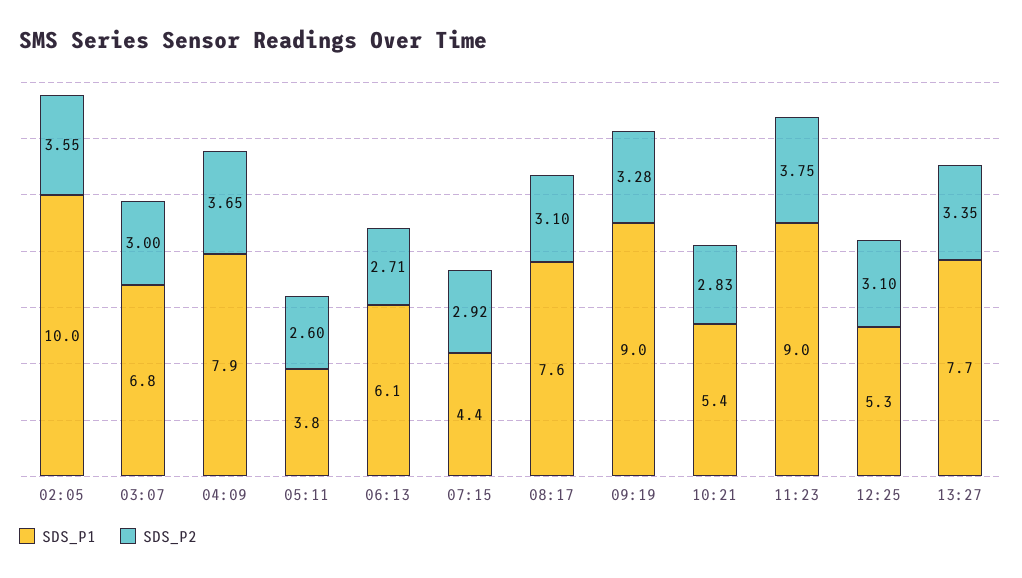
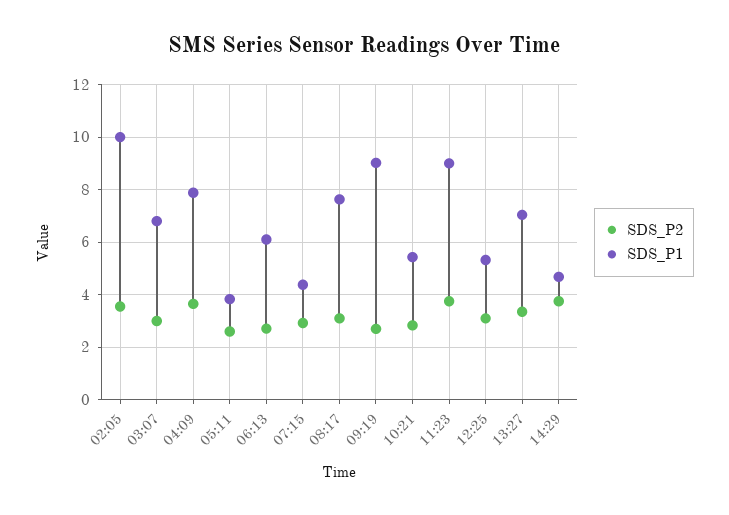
SDS_P2, 09:19: 3.28 -> 2.75
SDS_P1, 13:27: 7.7 -> 7
SDS_P2, 14:29: none -> 3.75
SDS_P1, 14:29: none -> 4.75

